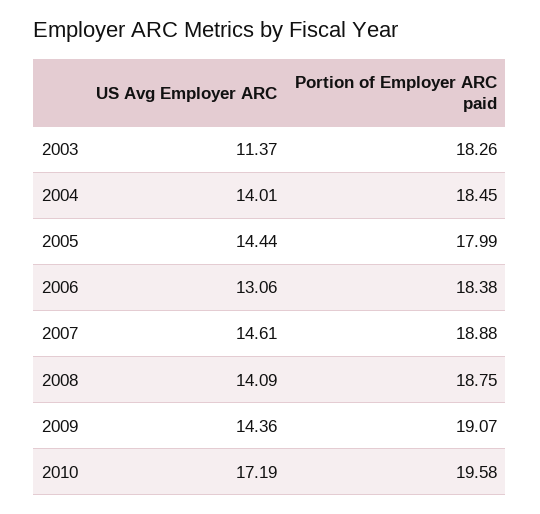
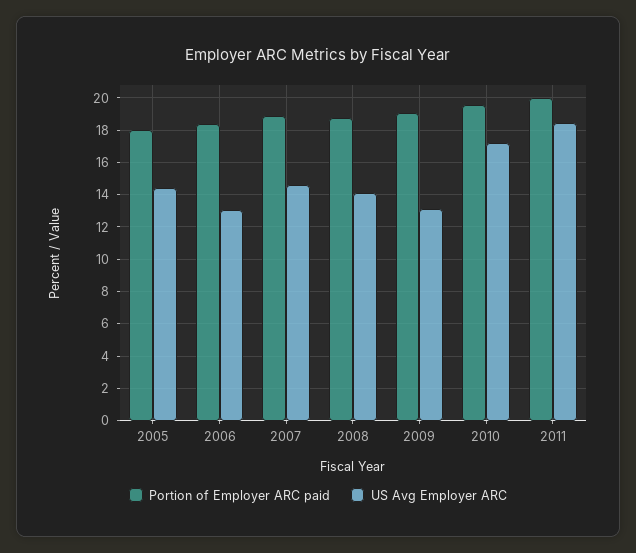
US Avg Employer ARC, 2003: 11.37 -> none
Portion of Employer ARC paid, 2003: 18.26 -> none
US Avg Employer ARC, 2004: 14.01 -> none
Portion of Employer ARC paid, 2004: 18.45 -> none
US Avg Employer ARC, 2009: 14.36 -> 13
Portion of Employer ARC paid, 2011: none -> 20
US Avg Employer ARC, 2011: none -> 18.5

